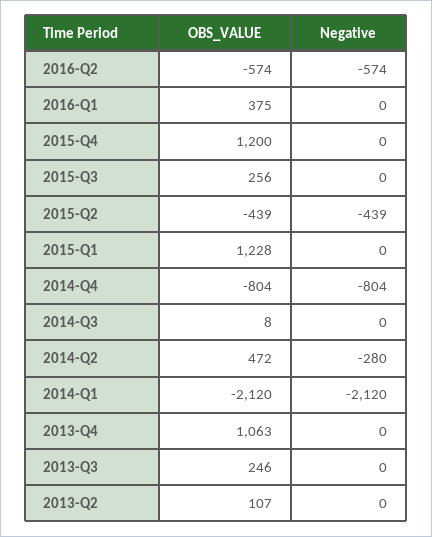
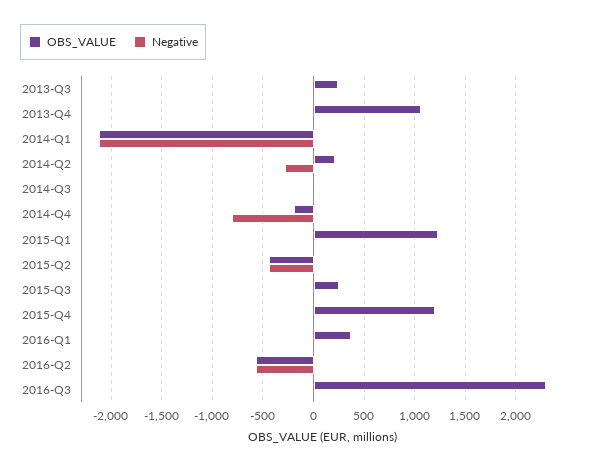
OBS_VALUE, 2014-Q4: -804 -> -200
OBS_VALUE, 2014-Q2: 472 -> 200
OBS_VALUE, 2013-Q2: 107 -> none
Negative, 2013-Q2: 0 -> none
OBS_VALUE, 2016-Q3: none -> 2300
Negative, 2016-Q3: none -> 0

